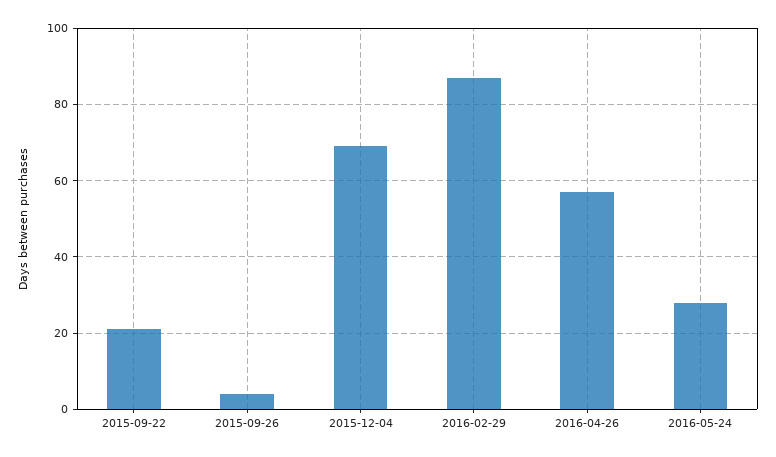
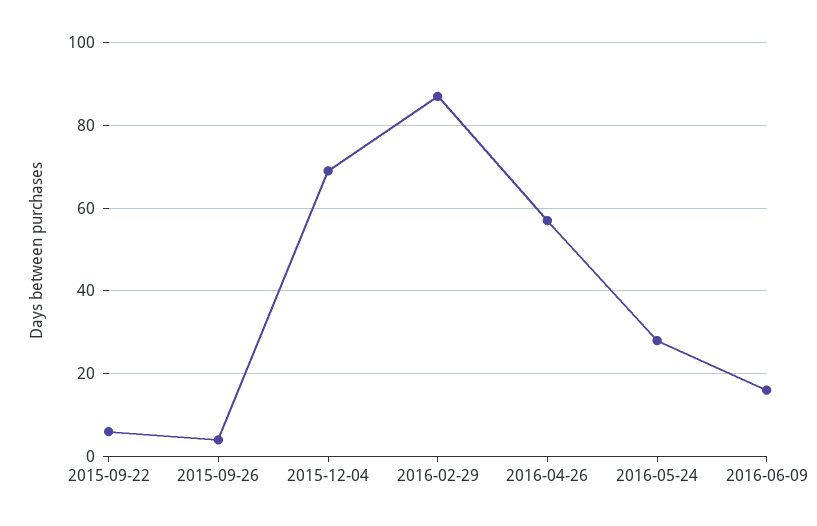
2015-09-22: 20 -> 5
2016-06-09: none -> 15

